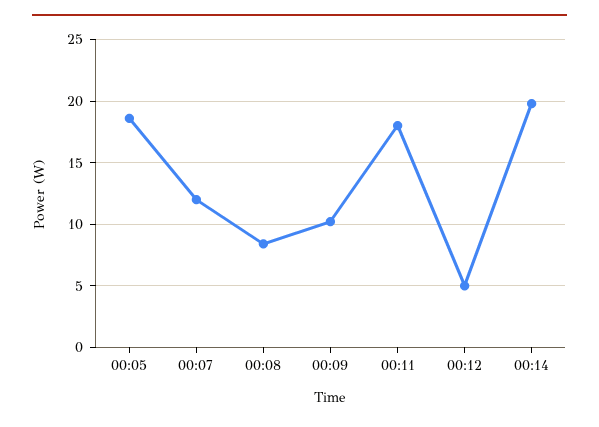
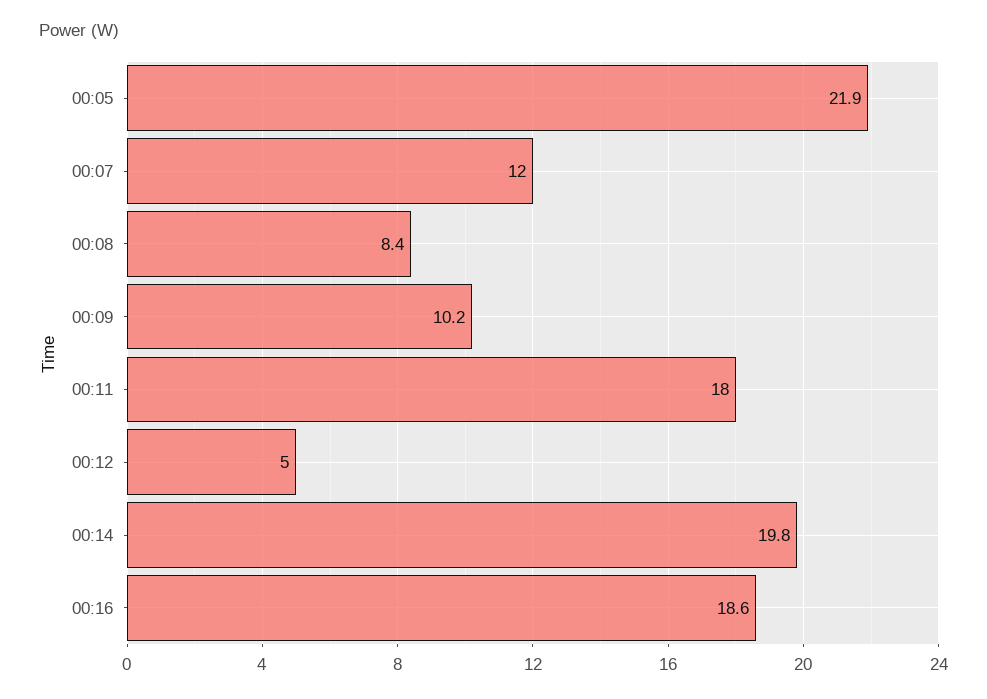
00:05: 18.5 -> 21.9
00:16: none -> 18.6

